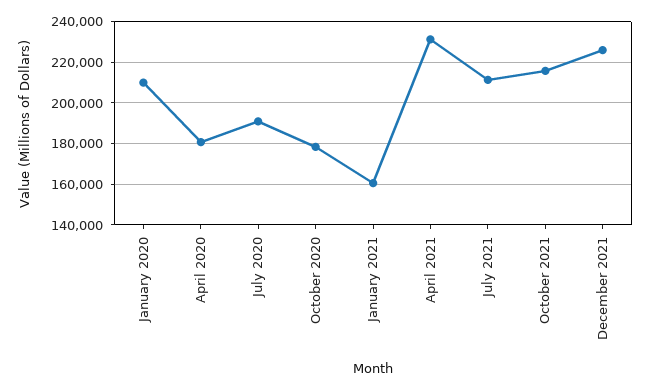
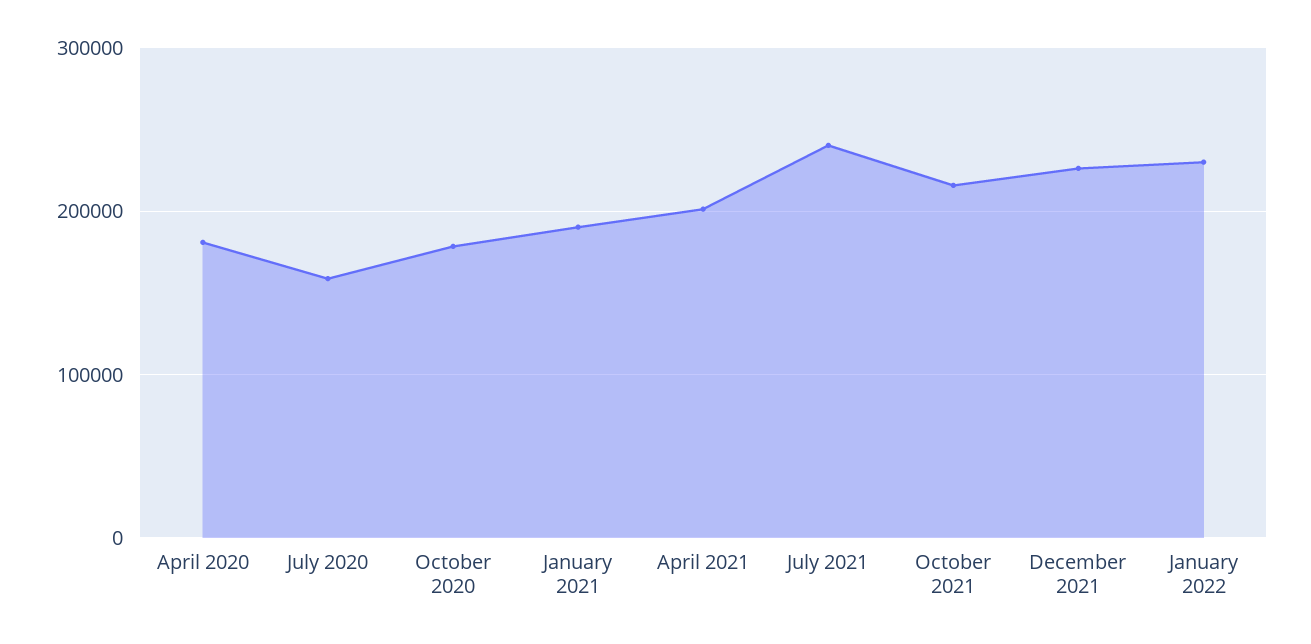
January 2020: 210000 -> none
July 2020: 190000 -> 160000
January 2021: 160000 -> 190000
April 2021: 230000 -> 200000
July 2021: 210000 -> 240000
January 2022: none -> 230000

